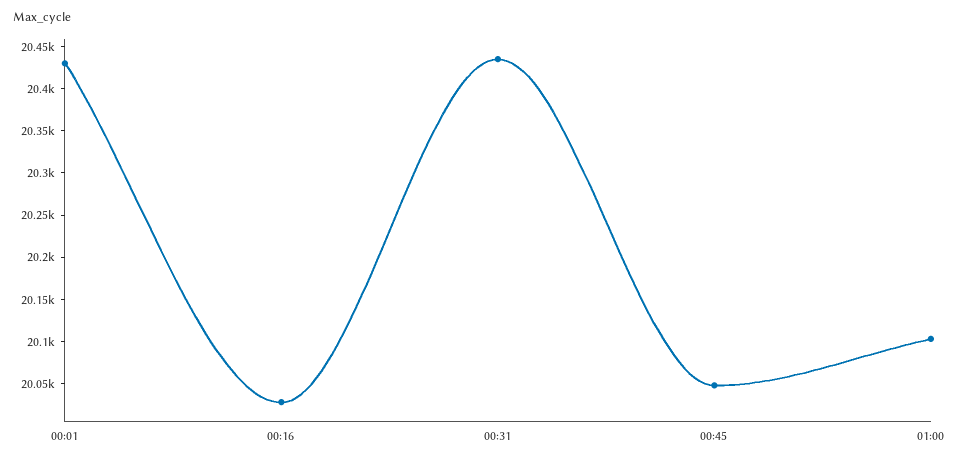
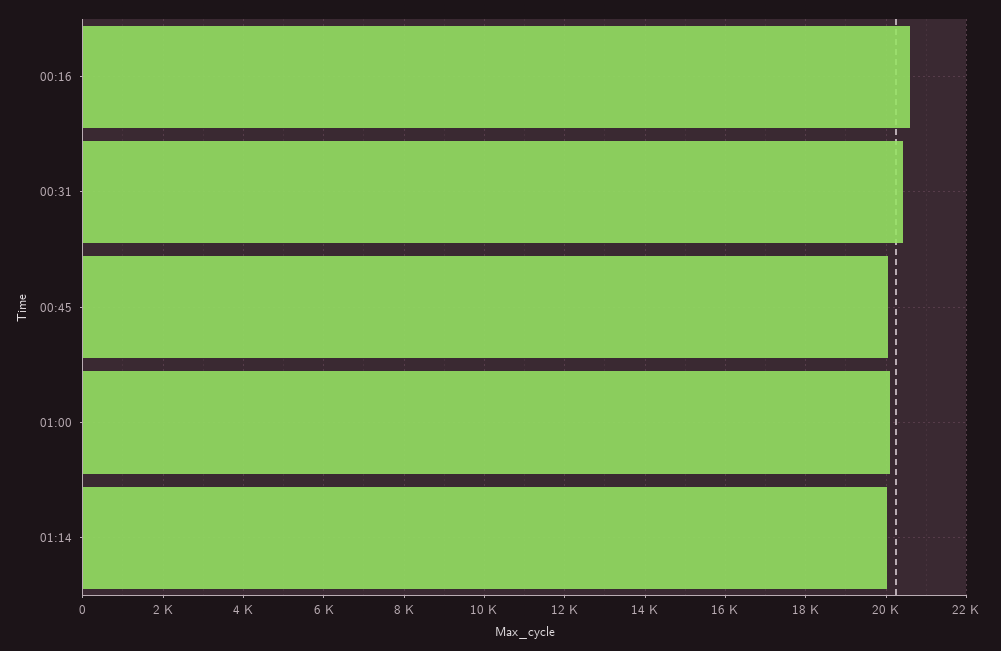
00:01: 20430 -> none
00:16: 20030 -> 20600
01:14: none -> 20000

